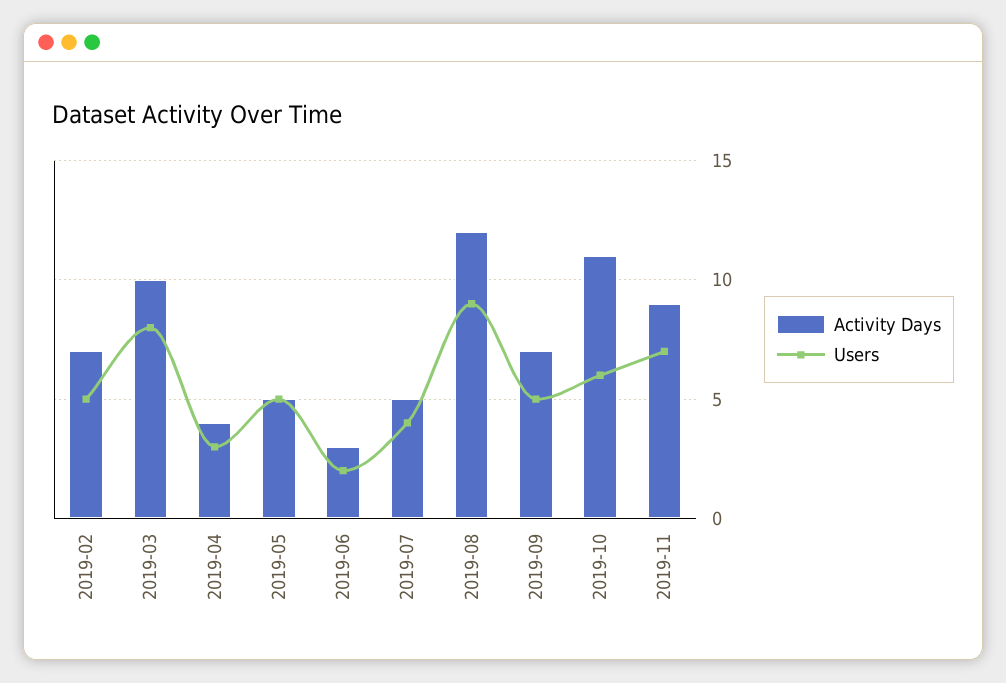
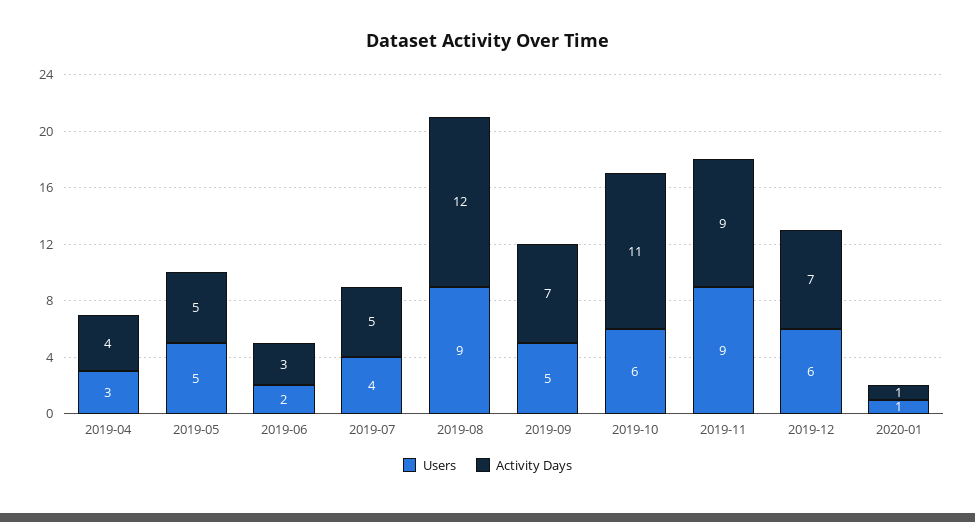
Activity Days, 2019-02: 7 -> none
Users, 2019-02: 5 -> none
Activity Days, 2019-03: 10 -> none
Users, 2019-03: 8 -> none
Users, 2019-11: 7 -> 9
Users, 2019-12: none -> 6
Activity Days, 2019-12: none -> 7
Users, 2020-01: none -> 1
Activity Days, 2020-01: none -> 1

